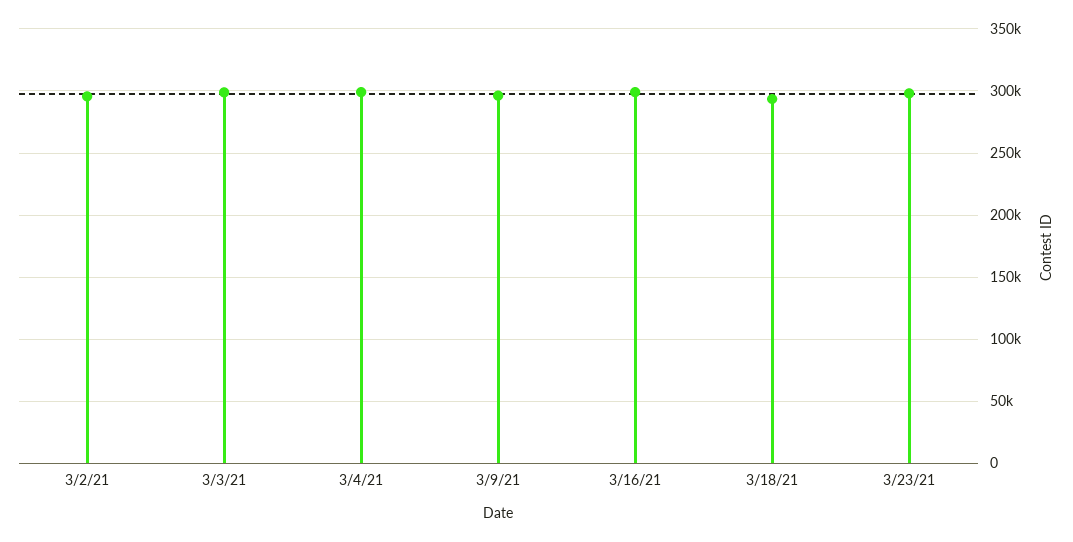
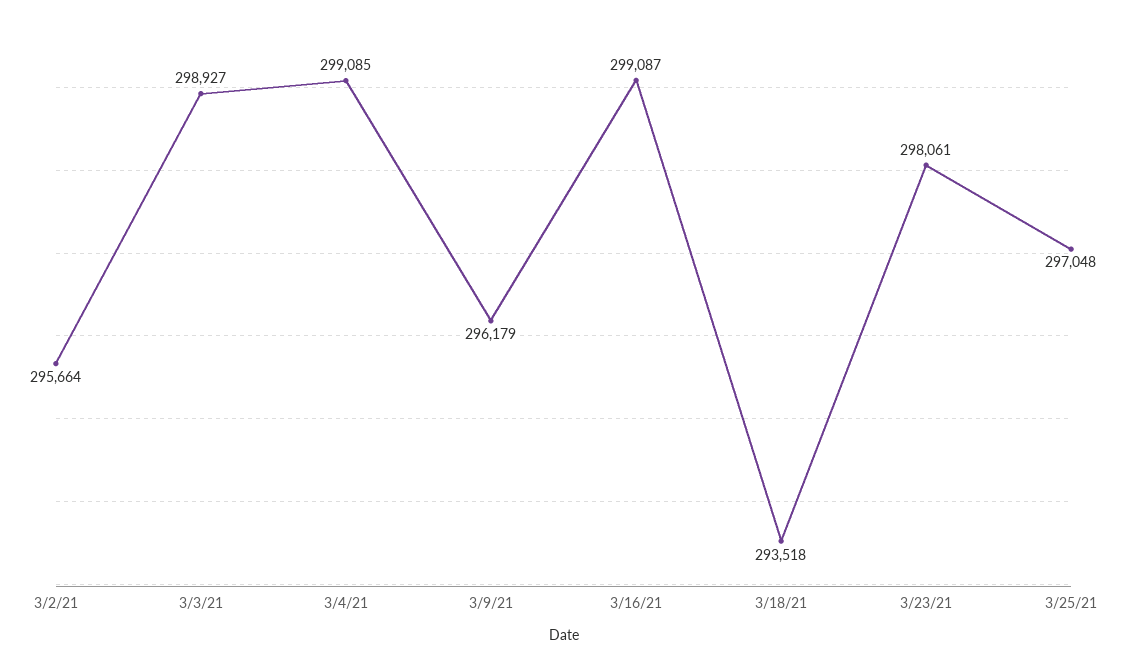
3/25/21: none -> 297048

